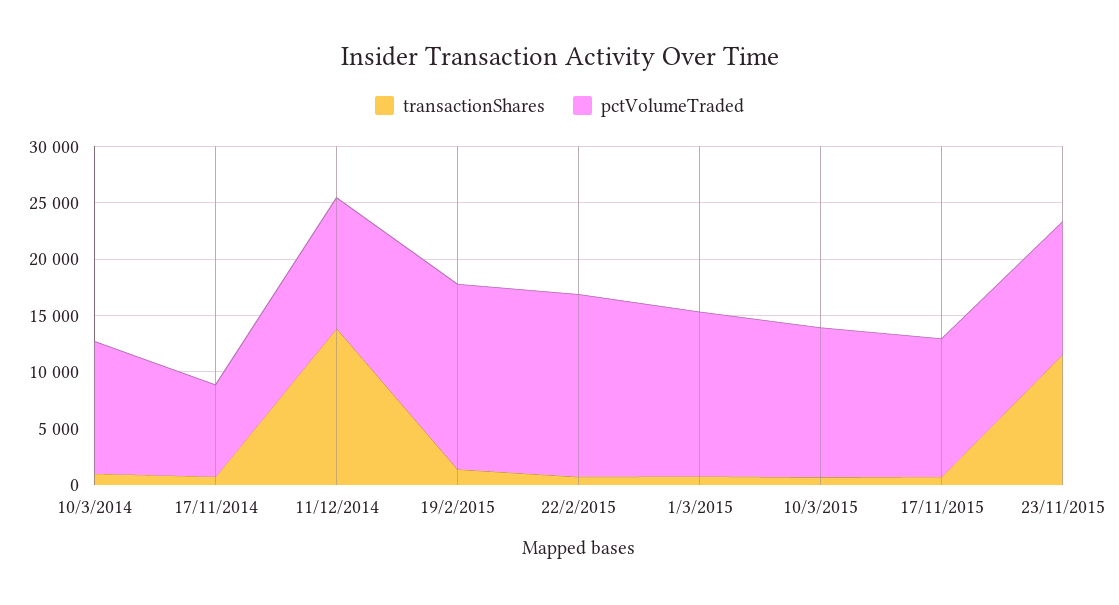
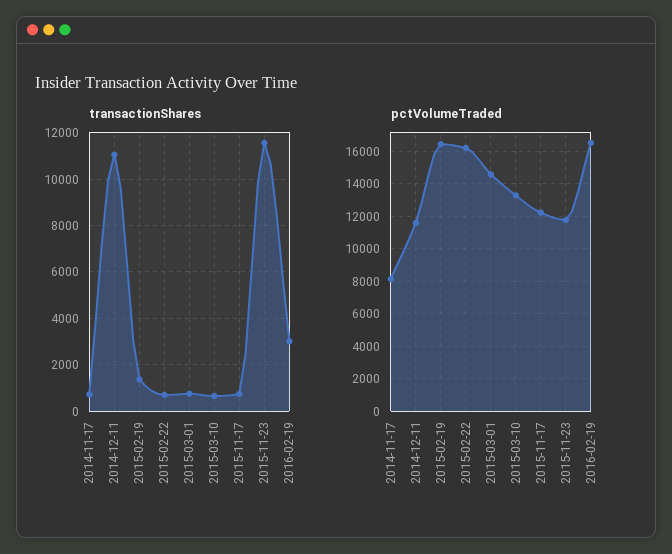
transactionShares, 10/3/2014: 1000 -> none
pctVolumeTraded, 10/3/2014: 12000 -> none
transactionShares, 11/12/2014: 14000 -> 11000
transactionShares, 2016-02-19: none -> 3000
pctVolumeTraded, 2016-02-19: none -> 16500

